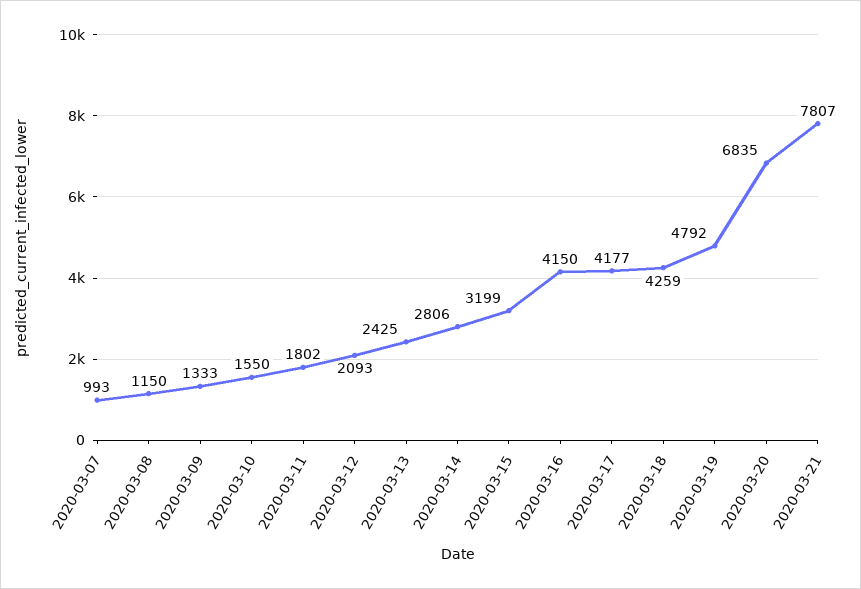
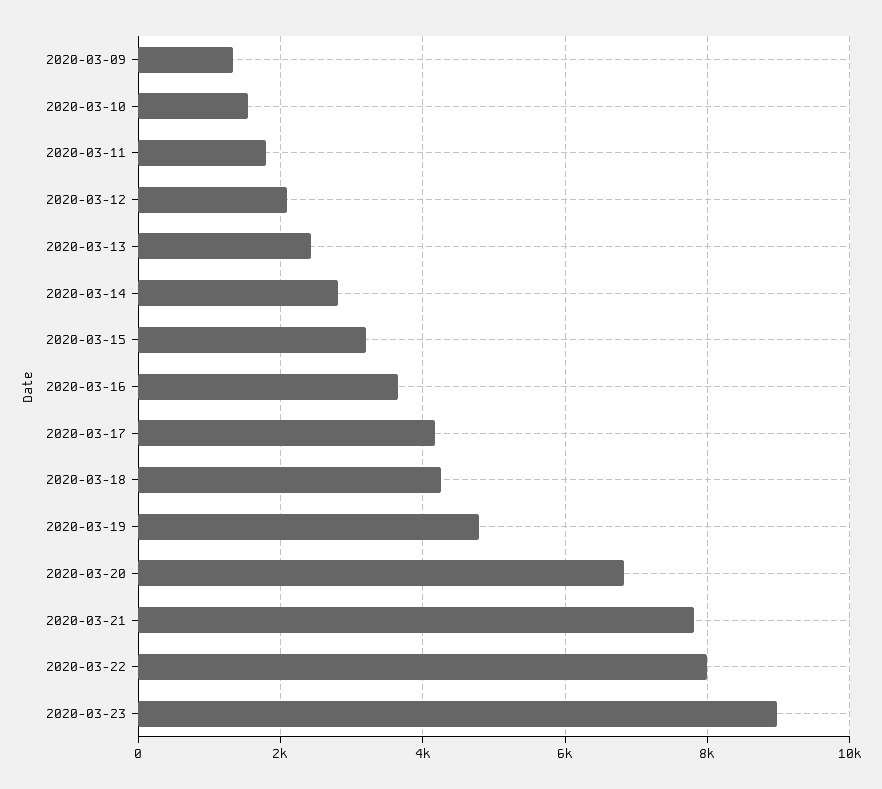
2020-03-07: 993 -> none
2020-03-08: 1150 -> none
2020-03-16: 4150 -> 3600
2020-03-22: none -> 8000
2020-03-23: none -> 9000

